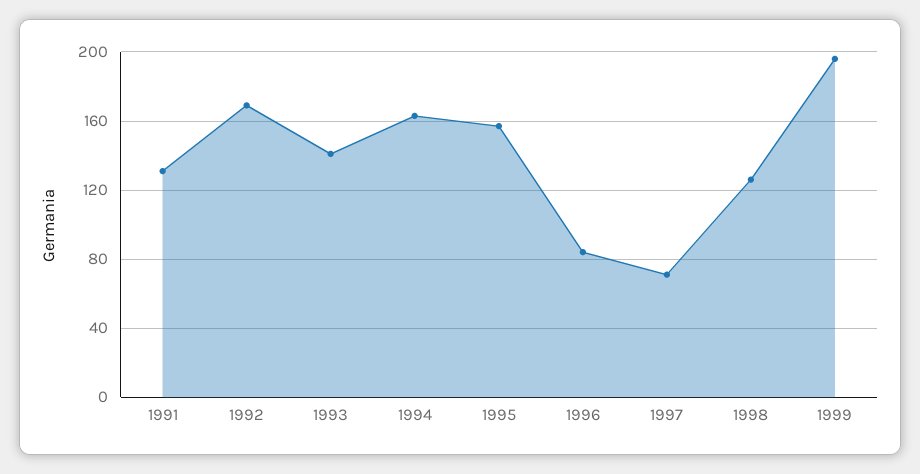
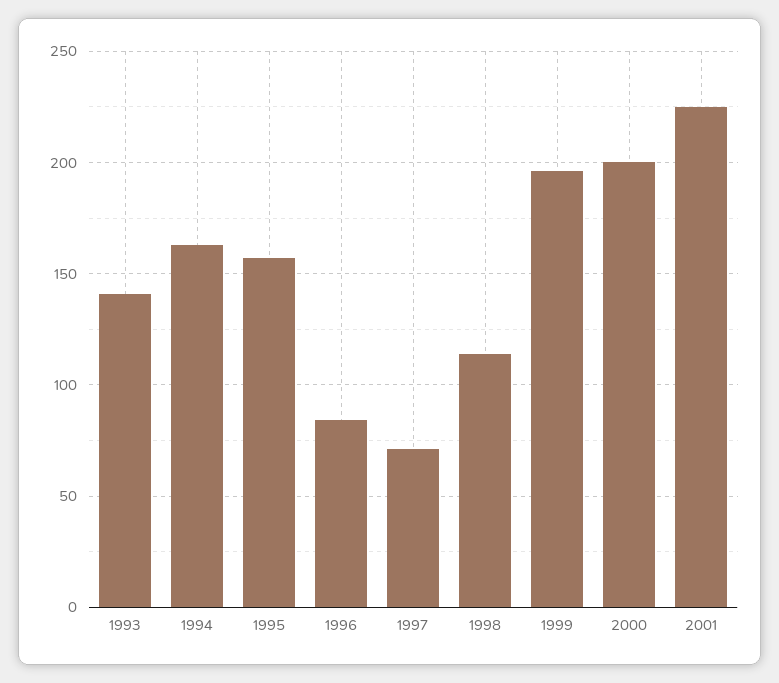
1991: 130 -> none
1992: 170 -> none
1998: 125 -> 115
2000: none -> 200
2001: none -> 225

